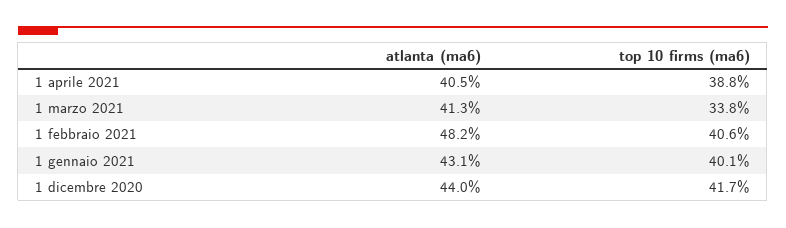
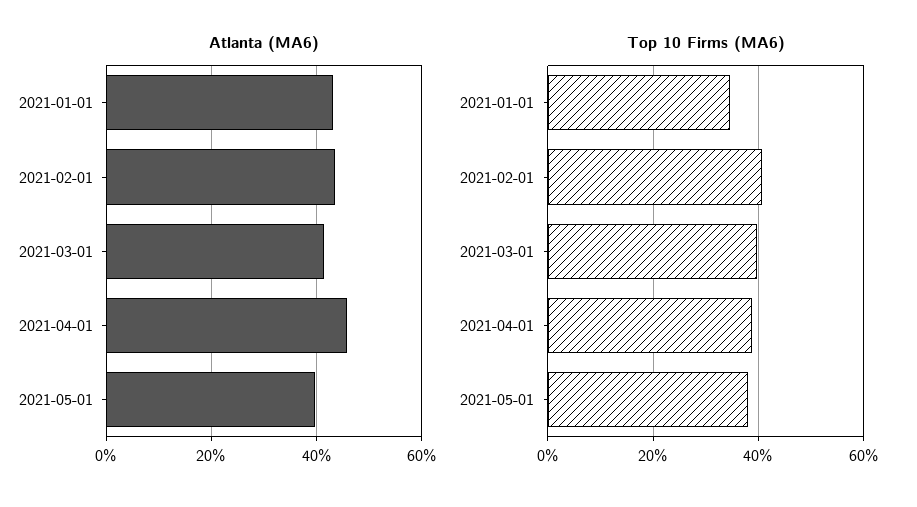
atlanta (ma6), 1 aprile 2021: 40.5 -> 46
top 10 firms (ma6), 1 marzo 2021: 33.8 -> 40
atlanta (ma6), 1 febbraio 2021: 48.2 -> 44
top 10 firms (ma6), 1 gennaio 2021: 40.1 -> 34
atlanta (ma6), 1 dicembre 2020: 44 -> none
top 10 firms (ma6), 1 dicembre 2020: 41.7 -> none
atlanta (ma6), 2021-05-01: none -> 40
top 10 firms (ma6), 2021-05-01: none -> 38

